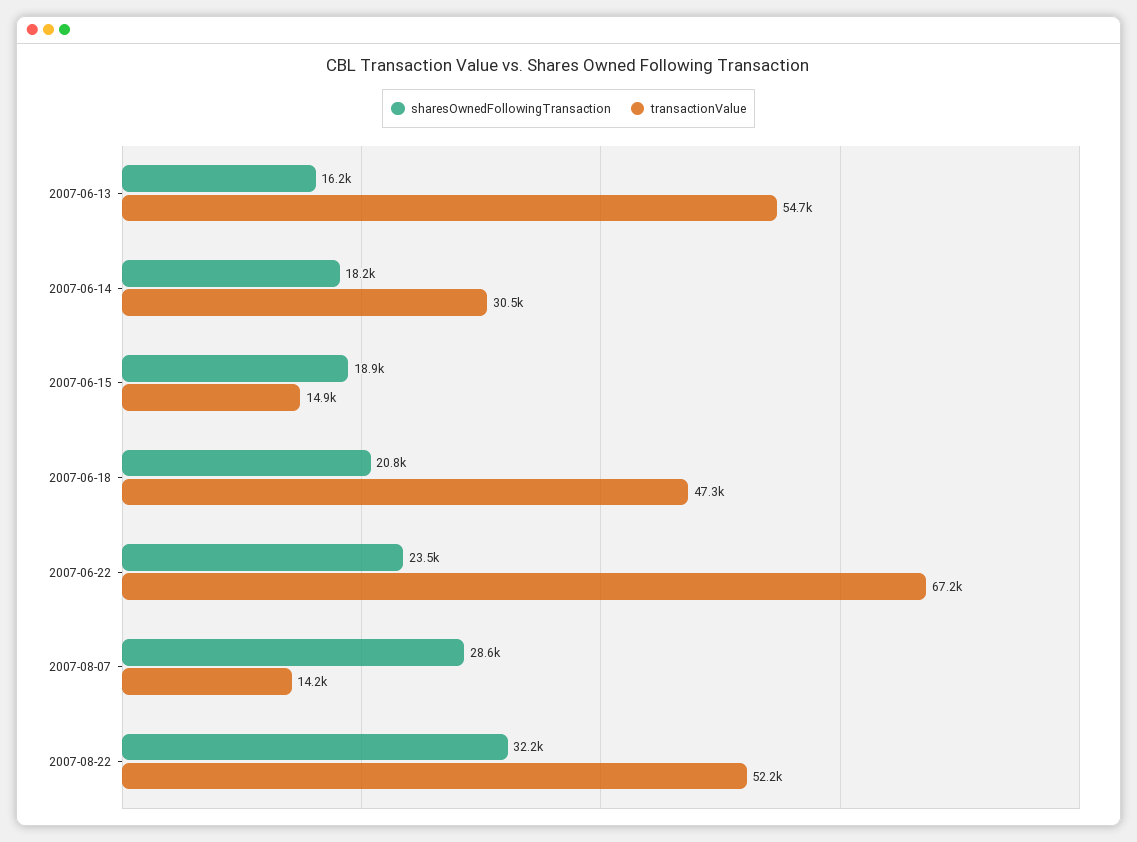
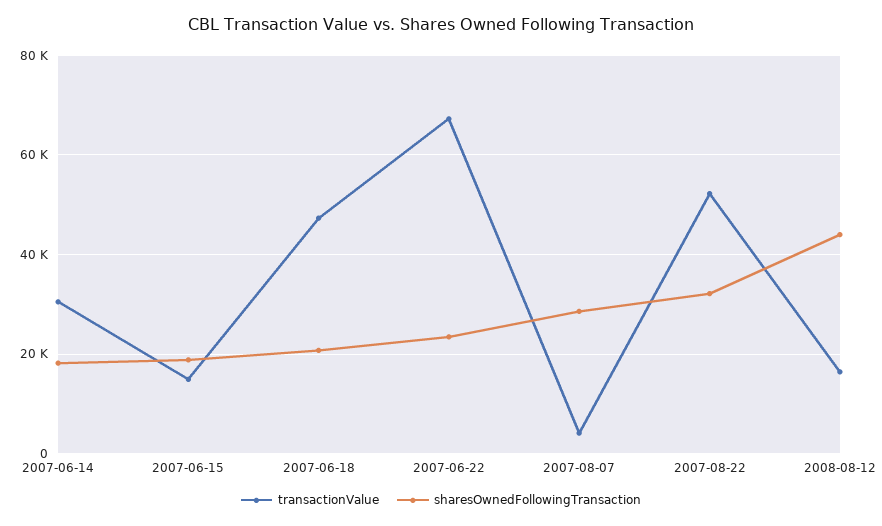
sharesOwnedFollowingTransaction, 2007-06-13: 16200 -> none
transactionValue, 2007-06-13: 54700 -> none
transactionValue, 2007-08-07: 14200 -> 4000
transactionValue, 2008-08-12: none -> 16000
sharesOwnedFollowingTransaction, 2008-08-12: none -> 44000

